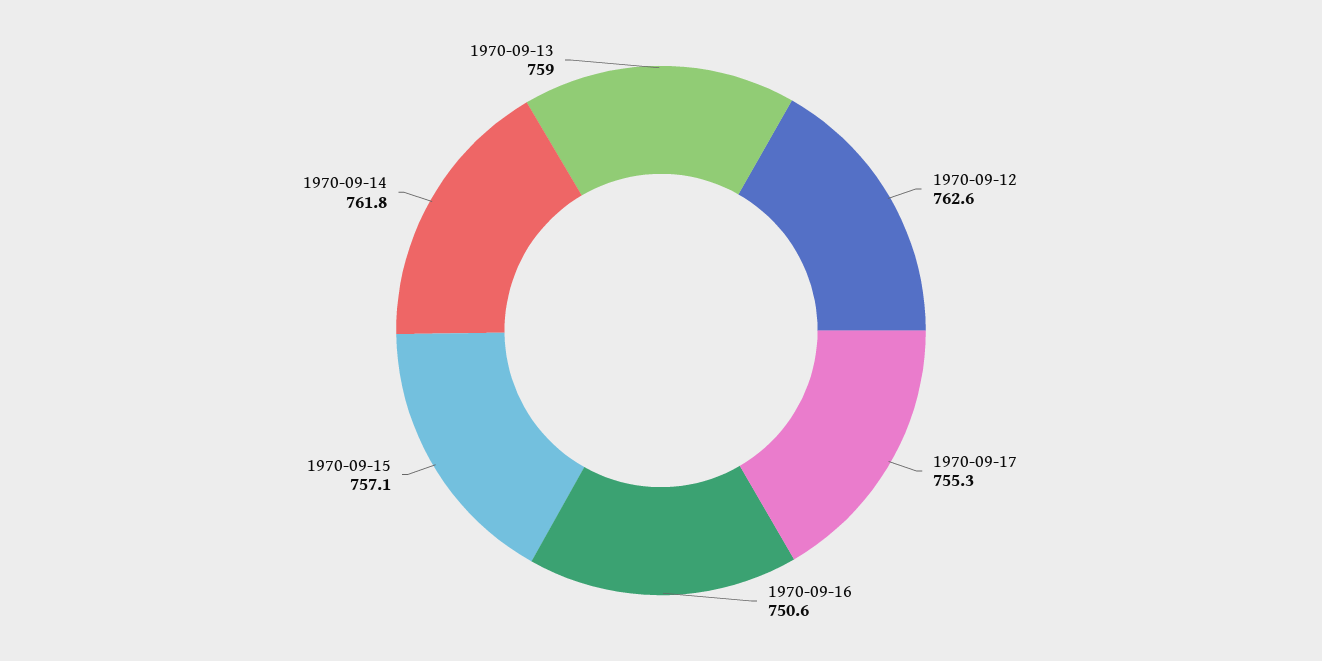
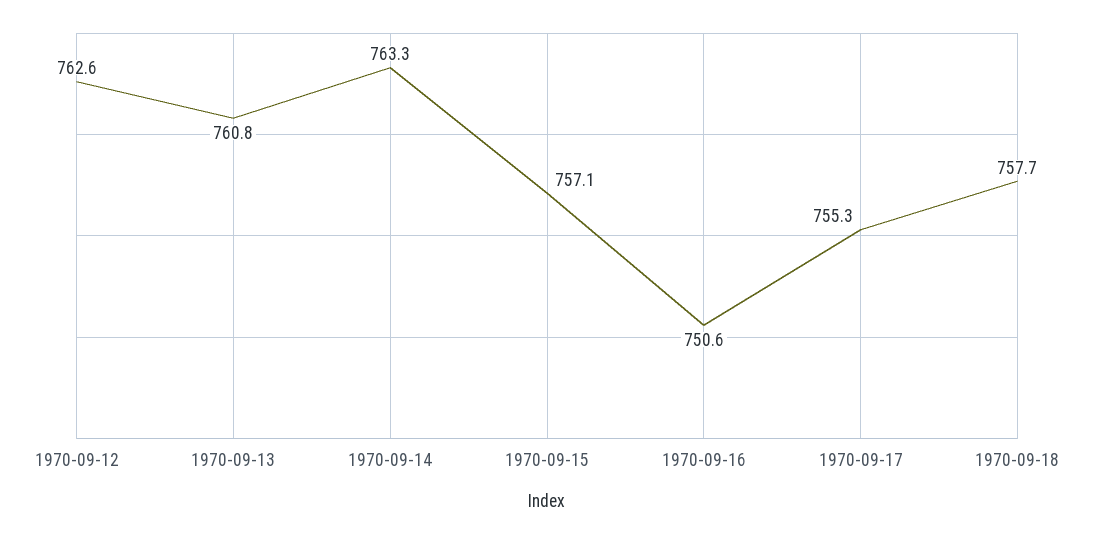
1970-09-14: 761.8 -> 763.3
1970-09-13: 759 -> 760.8
1970-09-18: none -> 757.7

